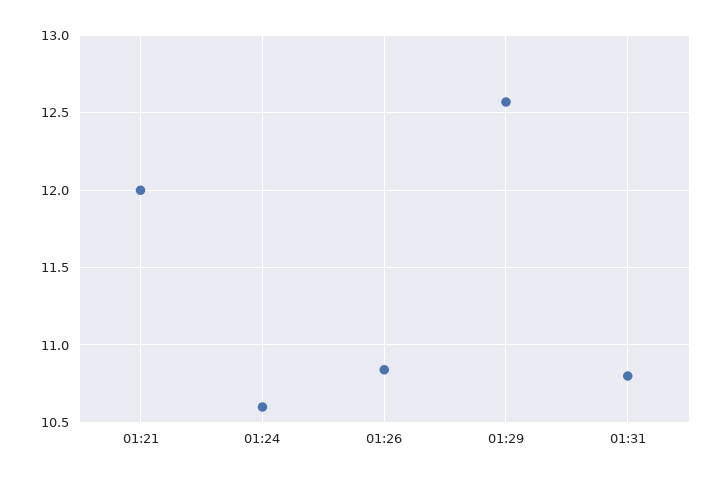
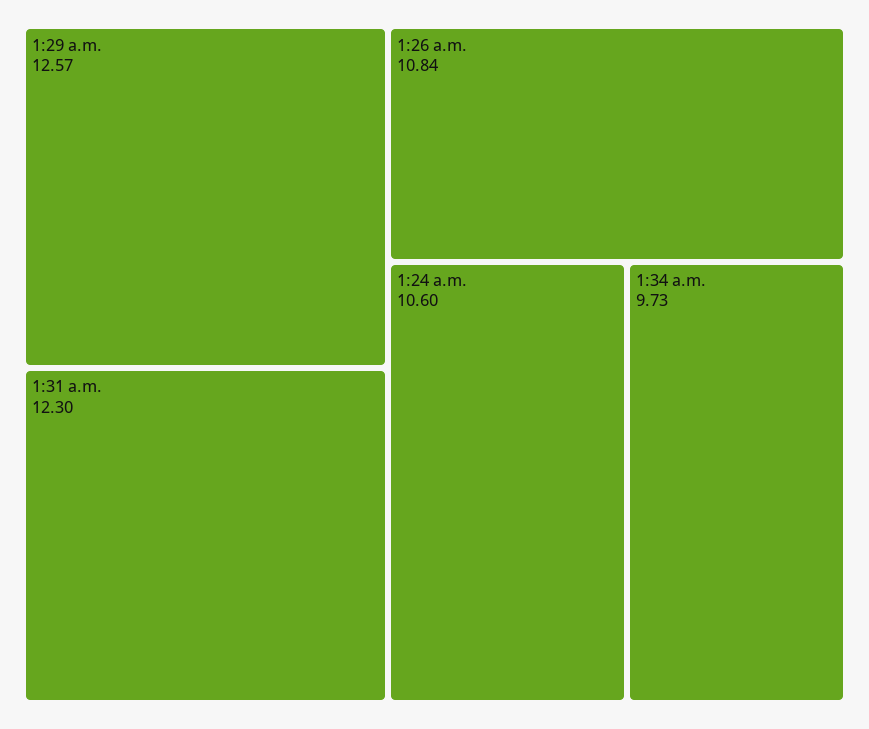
01:21: 12 -> none
01:31: 10.8 -> 12.3
1:34 a.m.: none -> 9.73

